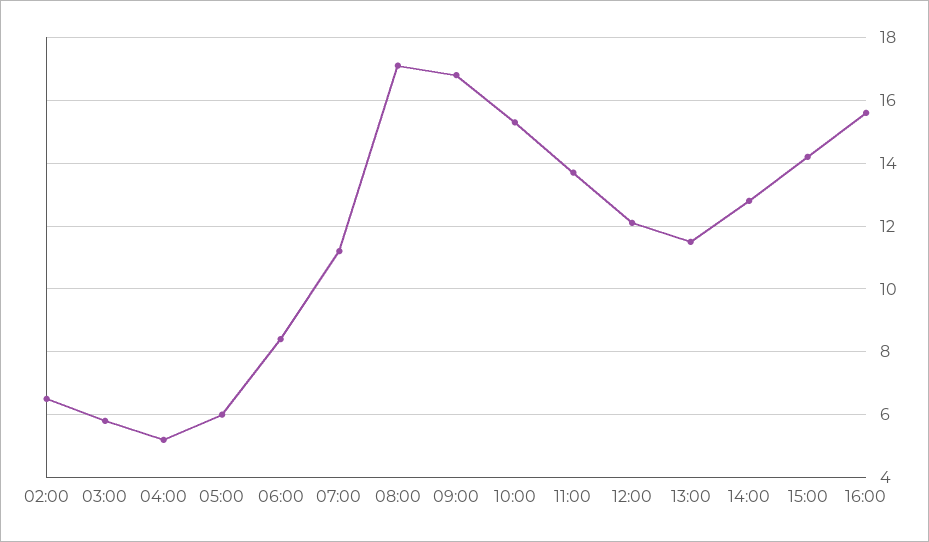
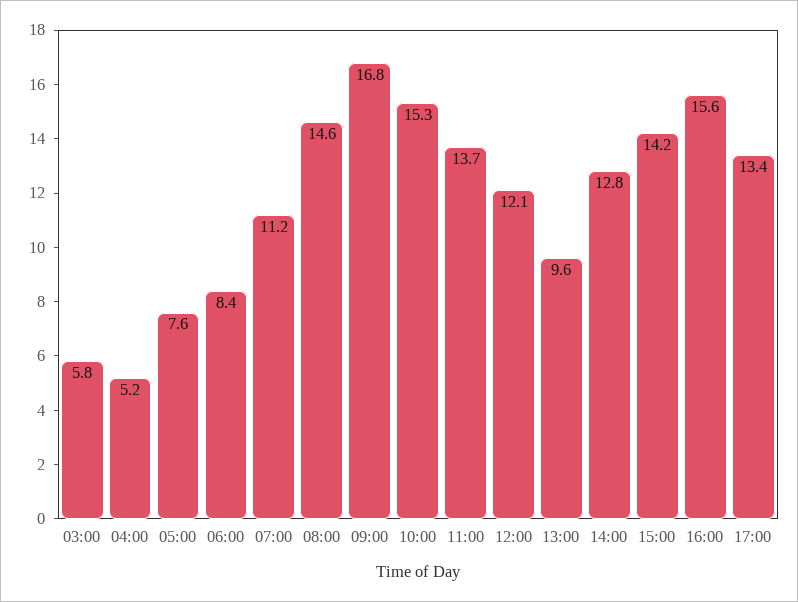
02:00: 6.5 -> none
05:00: 6 -> 7.6
08:00: 17 -> 14.6
13:00: 11.5 -> 9.6
17:00: none -> 13.4

